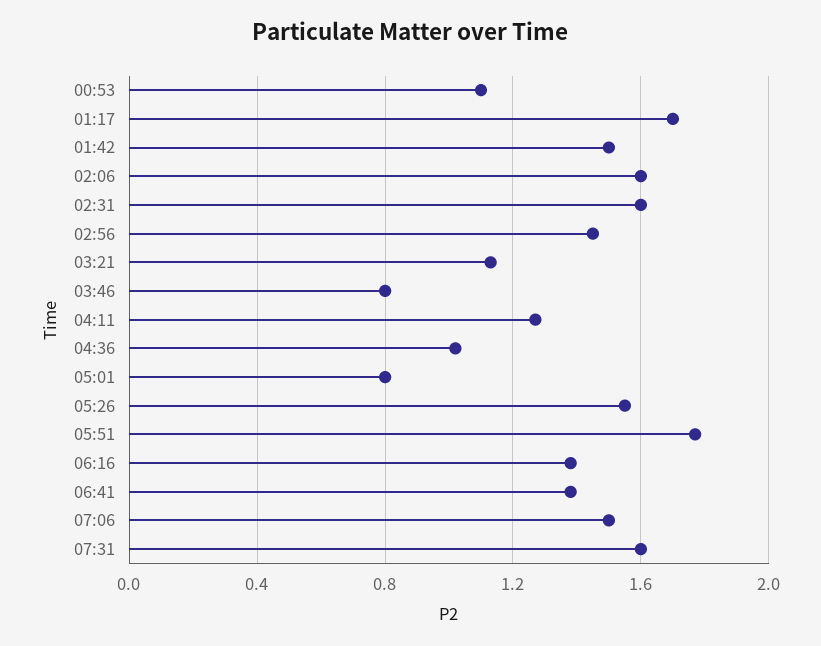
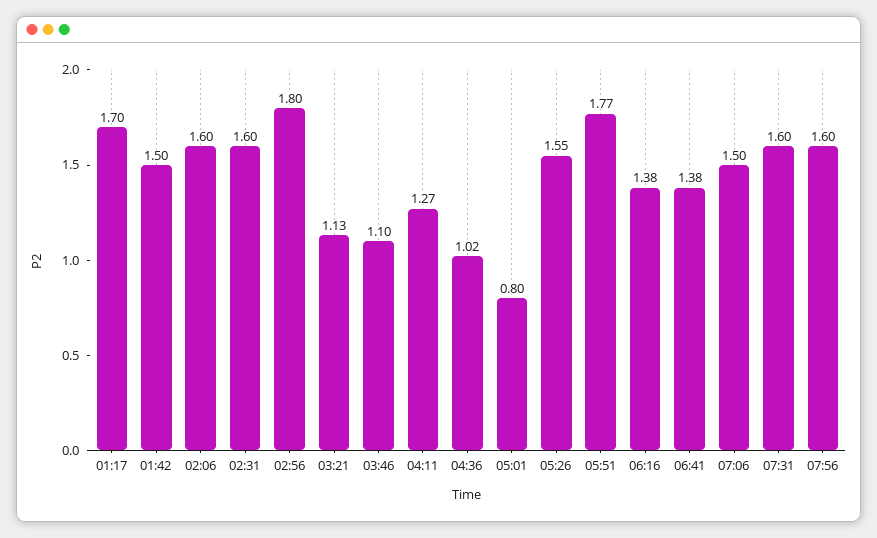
00:53: 1.1 -> none
02:56: 1.45 -> 1.8
03:46: 0.8 -> 1.1
07:56: none -> 1.6

